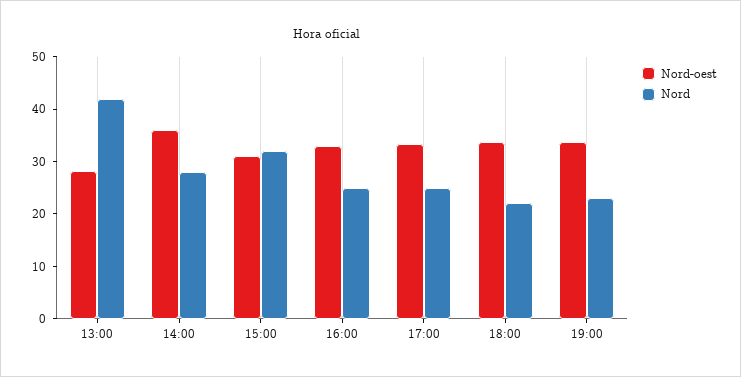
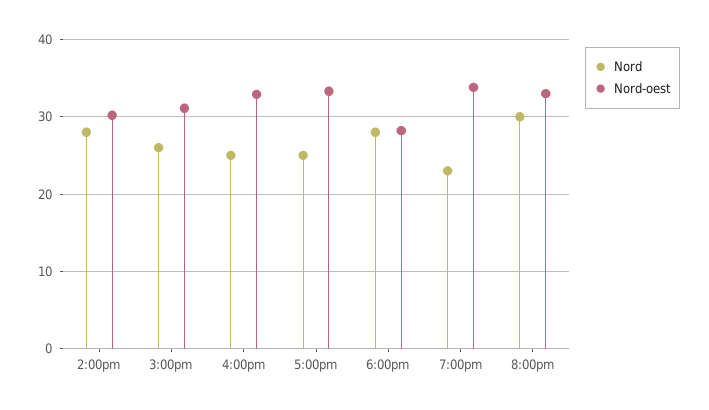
Nord-oest, 13:00: 28 -> none
Nord, 13:00: 42 -> none
Nord-oest, 14:00: 36 -> 30
Nord, 15:00: 32 -> 26
Nord-oest, 18:00: 34 -> 28
Nord, 18:00: 22 -> 28
Nord, 8:00pm: none -> 30
Nord-oest, 8:00pm: none -> 33

